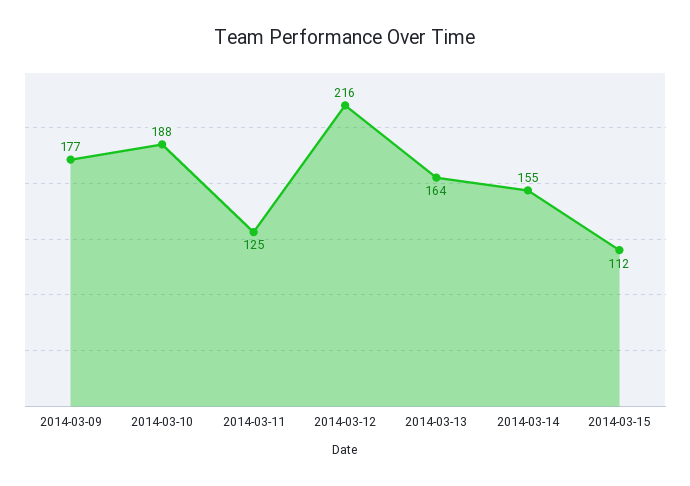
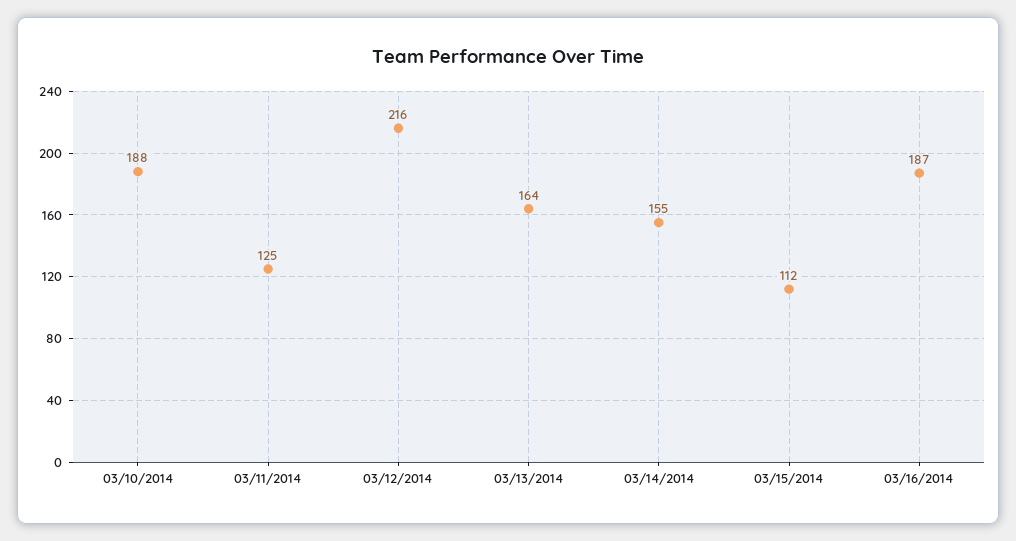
2014-03-09: 177 -> none
03/16/2014: none -> 187

